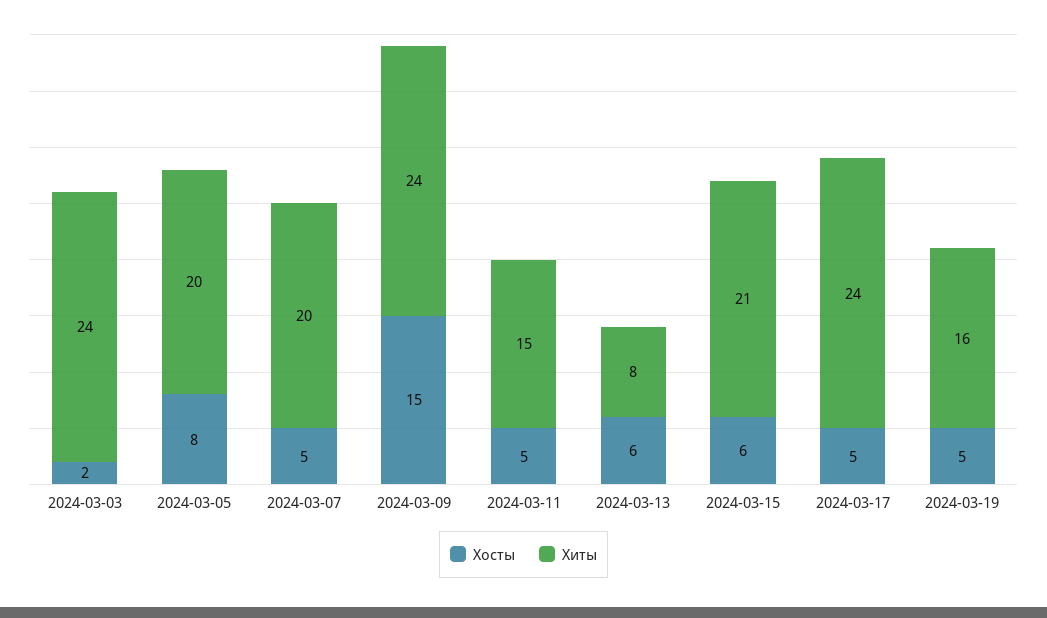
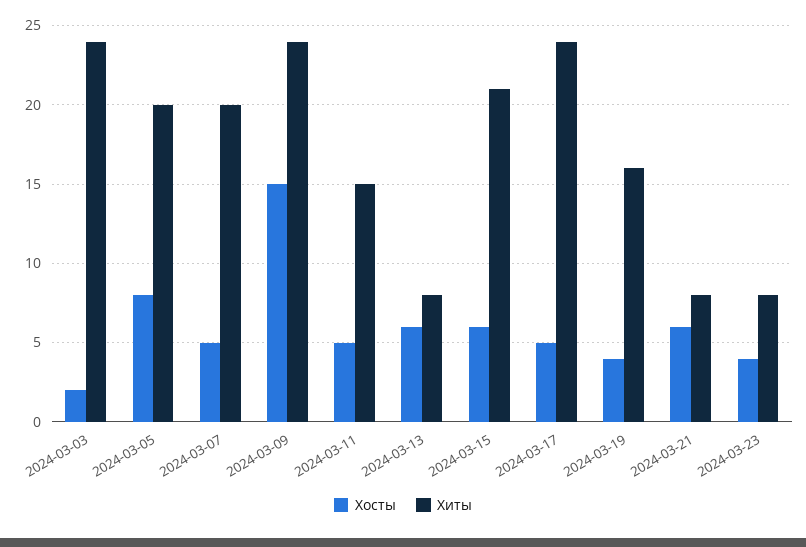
Хосты, 2024-03-19: 5 -> 4
Хосты, 2024-03-21: none -> 6
Хиты, 2024-03-21: none -> 8
Хосты, 2024-03-23: none -> 4
Хиты, 2024-03-23: none -> 8

